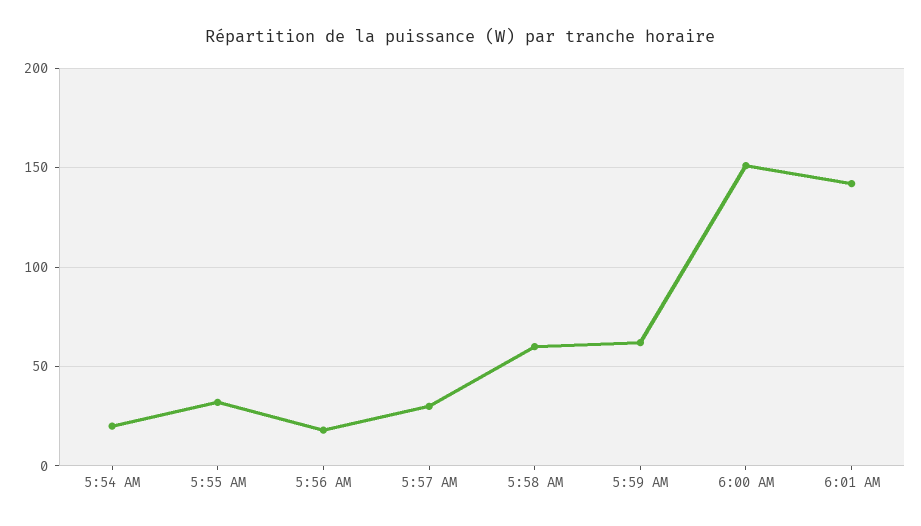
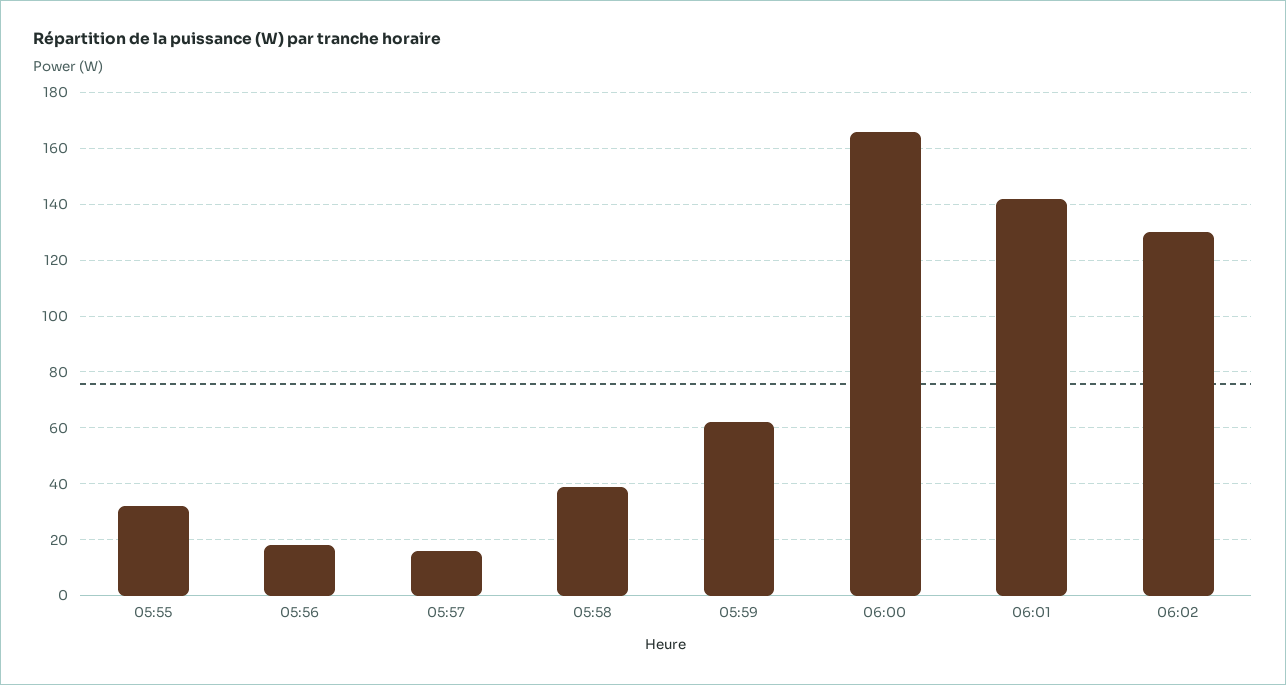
5:54 AM: 20 -> none
5:57 AM: 30 -> 15
5:58 AM: 60 -> 40
6:00 AM: 150 -> 165
06:02: none -> 130

